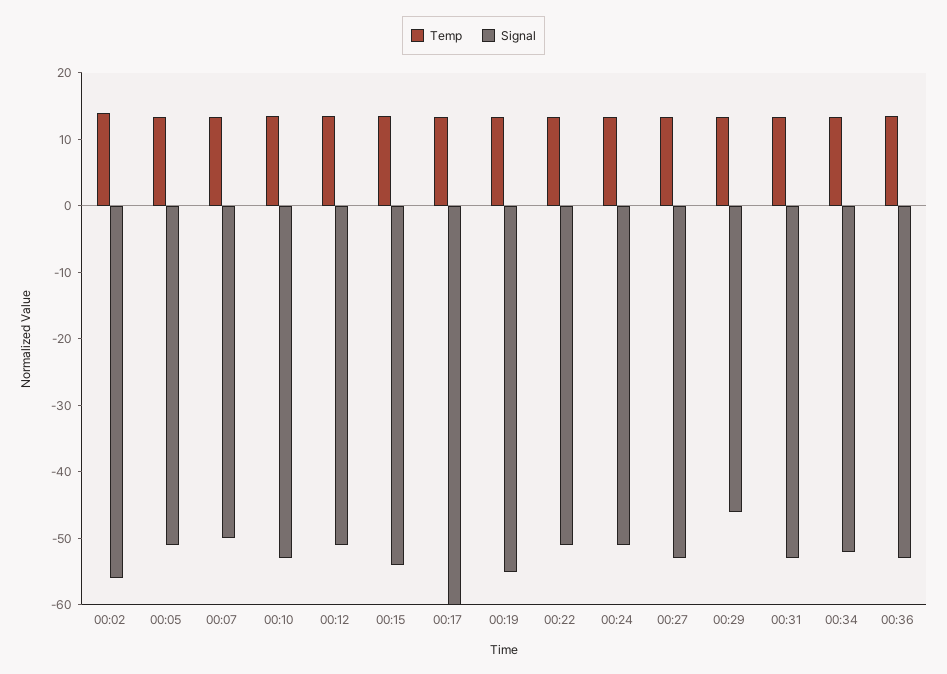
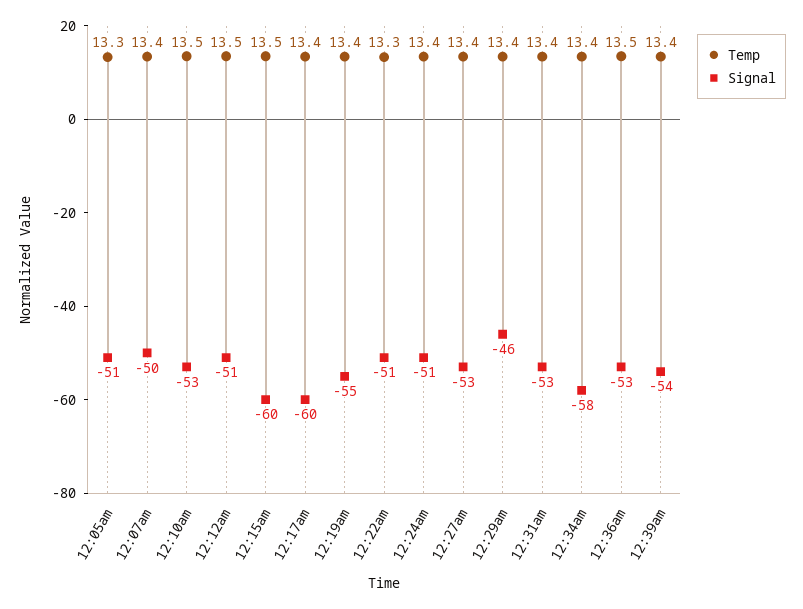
Temp, 00:02: 14 -> none
Signal, 00:02: -56 -> none
Signal, 00:15: -54 -> -60
Signal, 00:34: -52 -> -58
Temp, 12:39am: none -> 13.4
Signal, 12:39am: none -> -54

